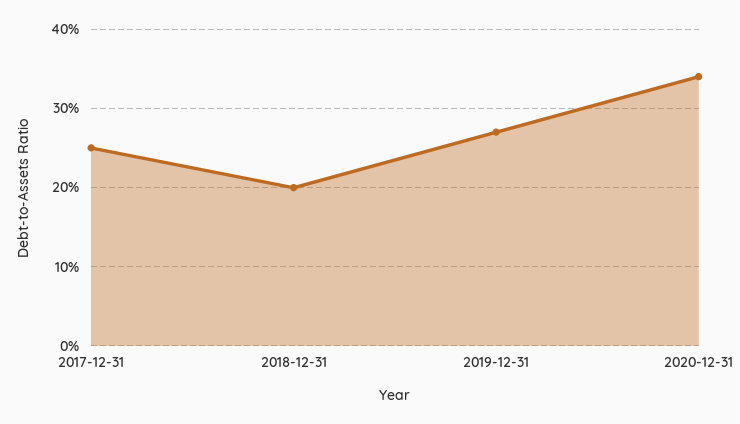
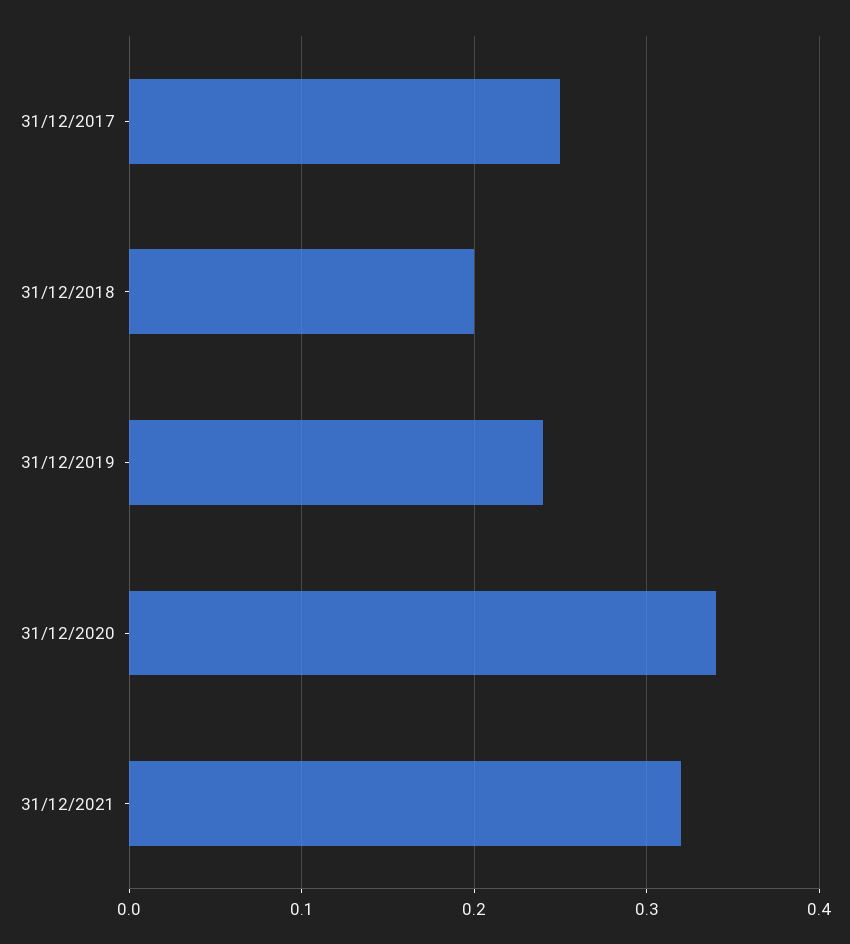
2019-12-31: 0.27 -> 0.24
31/12/2021: none -> 0.32

